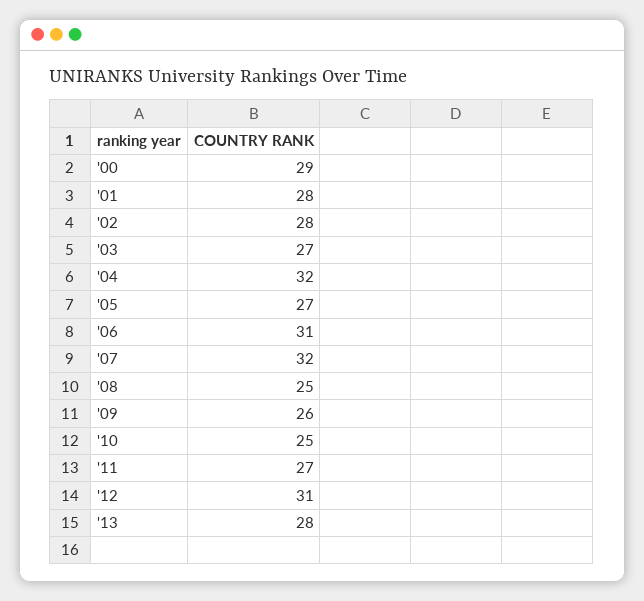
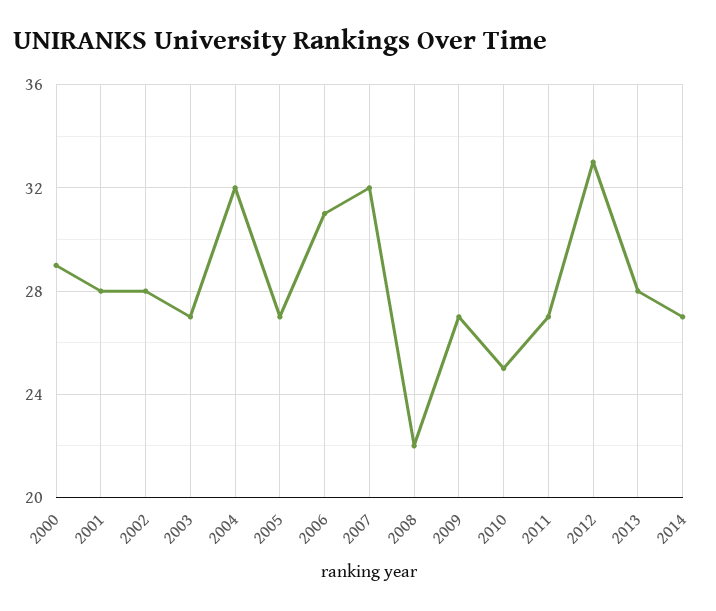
'08: 25 -> 22
'09: 26 -> 27
'12: 31 -> 33
2014: none -> 27

